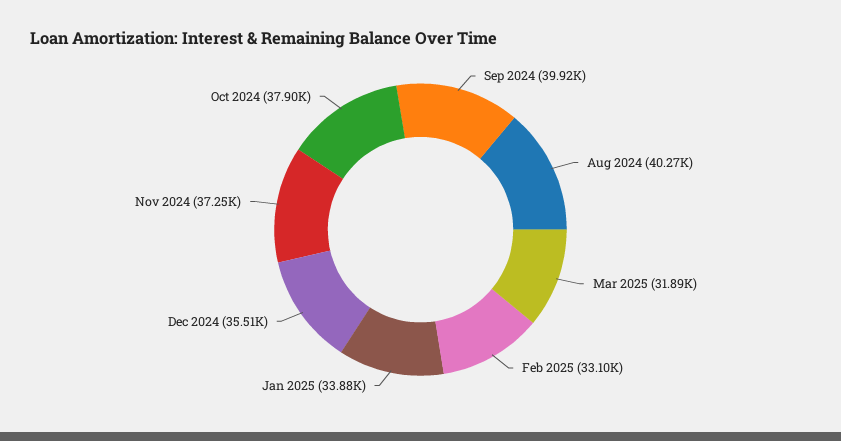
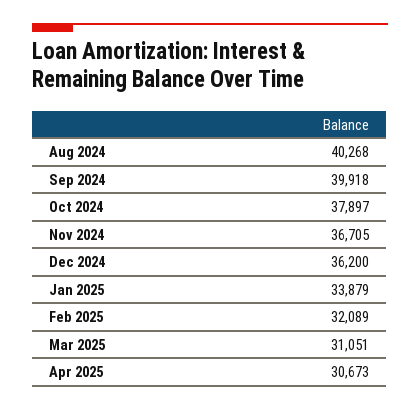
Mar 2025: 31890 -> 31051
Feb 2025: 33100 -> 32089
Dec 2024: 35510 -> 36200
Nov 2024: 37250 -> 36705
Apr 2025: none -> 30673

